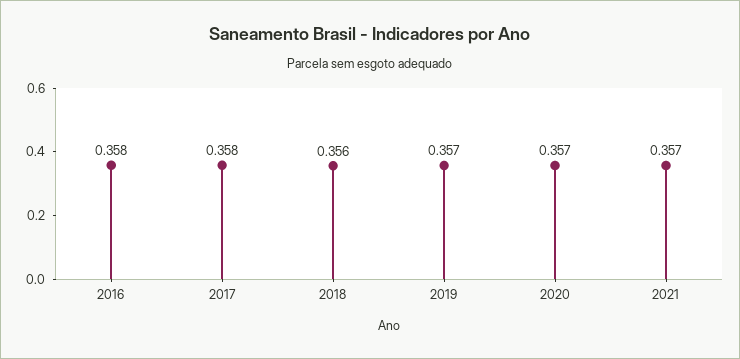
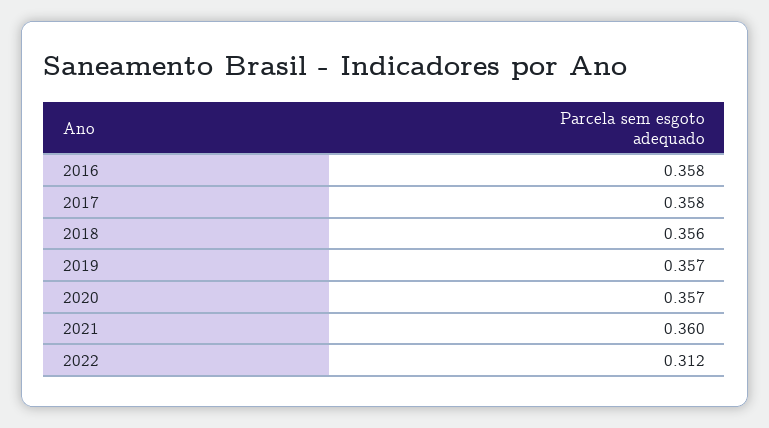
2021: 0.357 -> 0.36
2022: none -> 0.312

